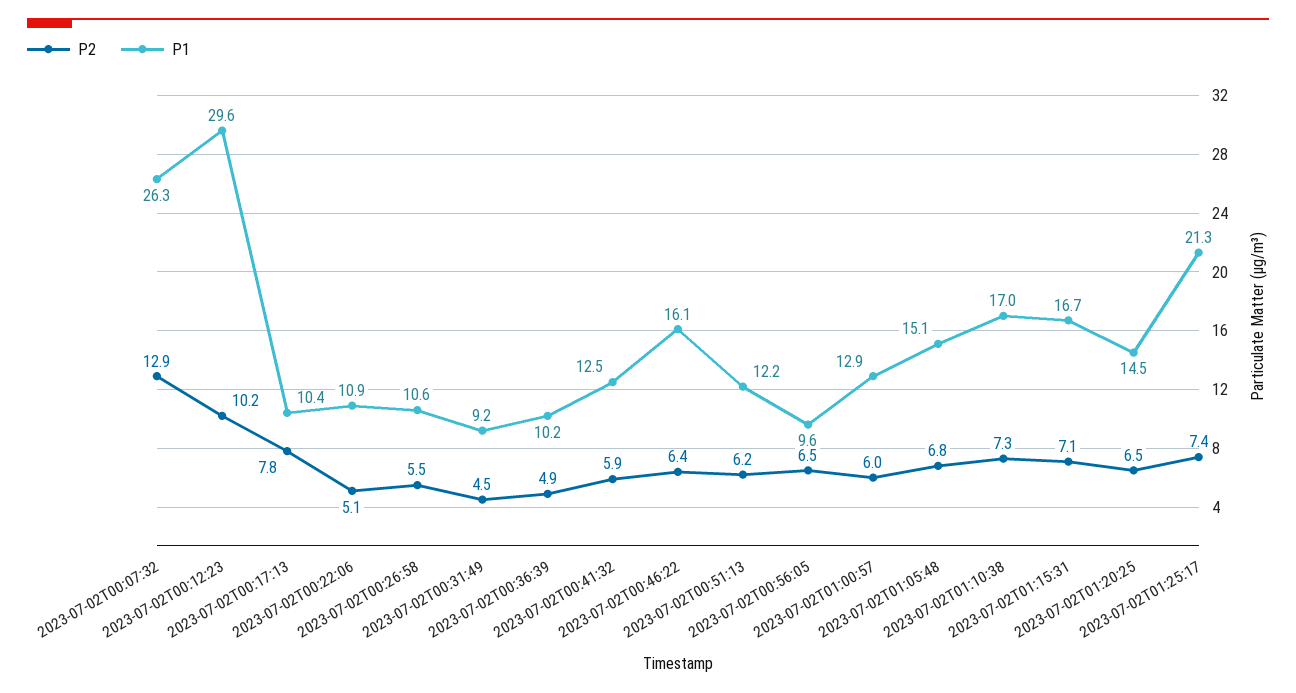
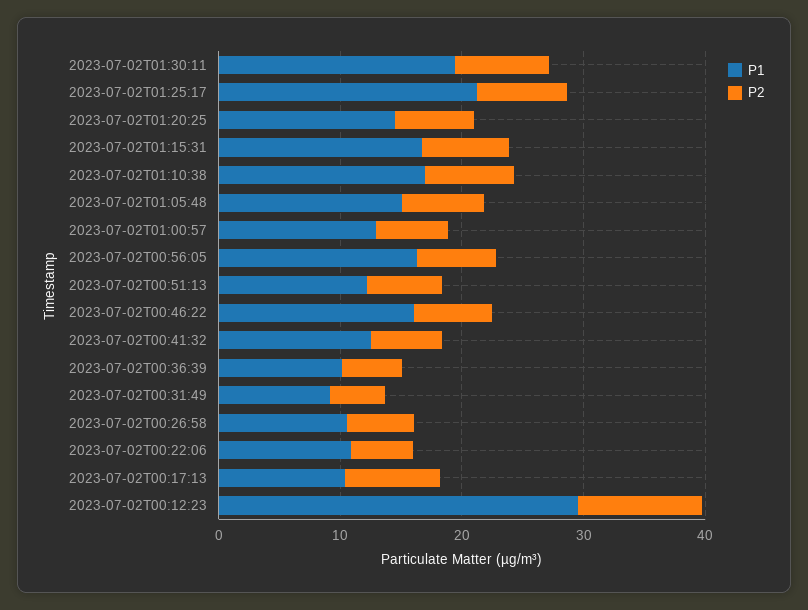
P2, 2023-07-02T00:07:32: 12.9 -> none
P1, 2023-07-02T00:07:32: 26.3 -> none
P1, 2023-07-02T00:56:05: 9.6 -> 16
P1, 2023-07-02T01:30:11: none -> 20
P2, 2023-07-02T01:30:11: none -> 8

